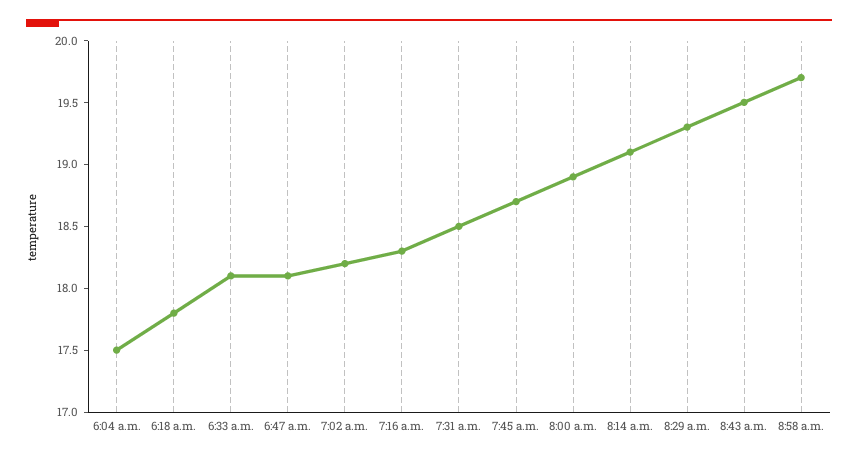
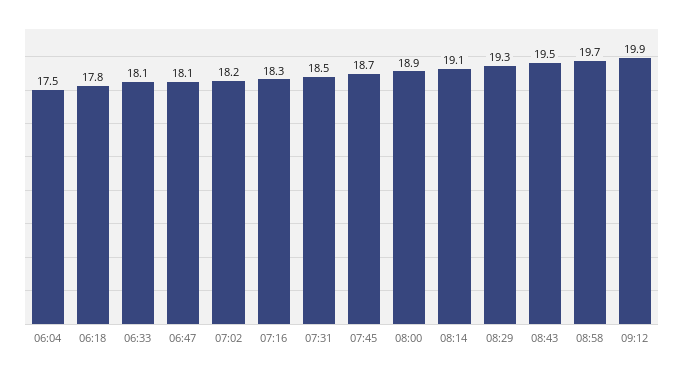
09:12: none -> 19.9

